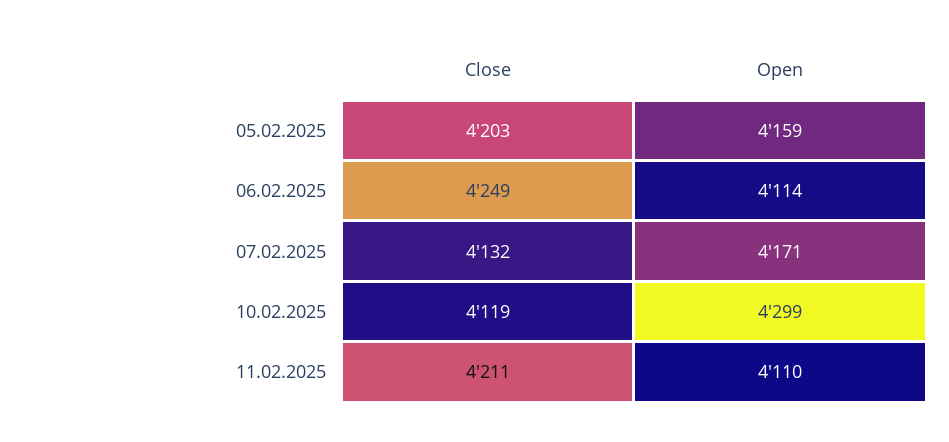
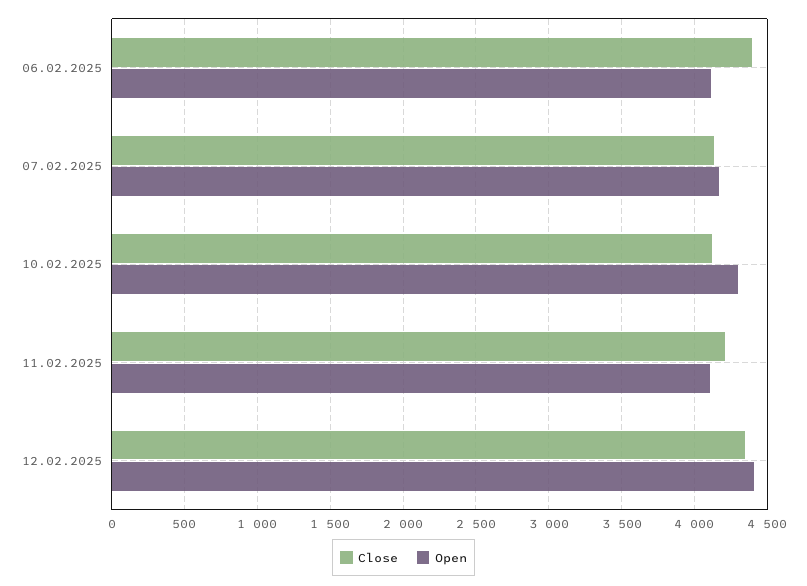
Close, 05.02.2025: 4203 -> none
Open, 05.02.2025: 4159 -> none
Close, 06.02.2025: 4249 -> 4400
Close, 12.02.2025: none -> 4350
Open, 12.02.2025: none -> 4400

